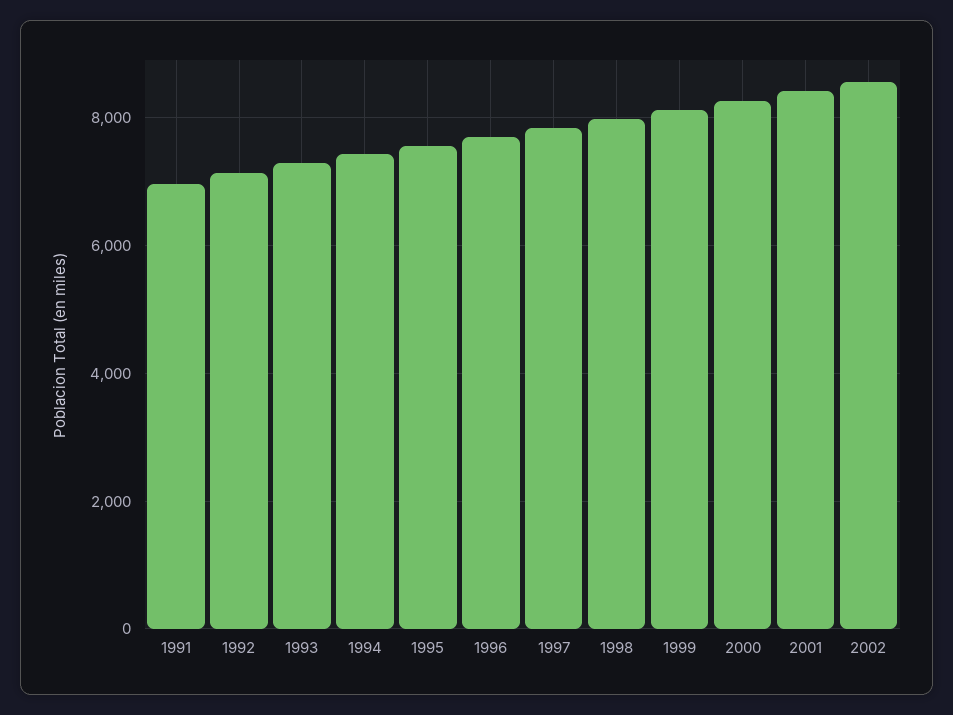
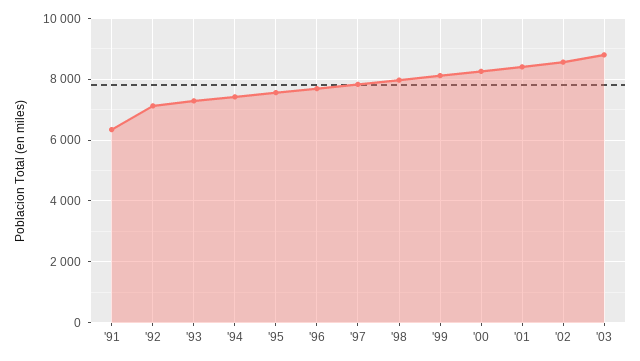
1991: 7000 -> 6400
'03: none -> 8800

